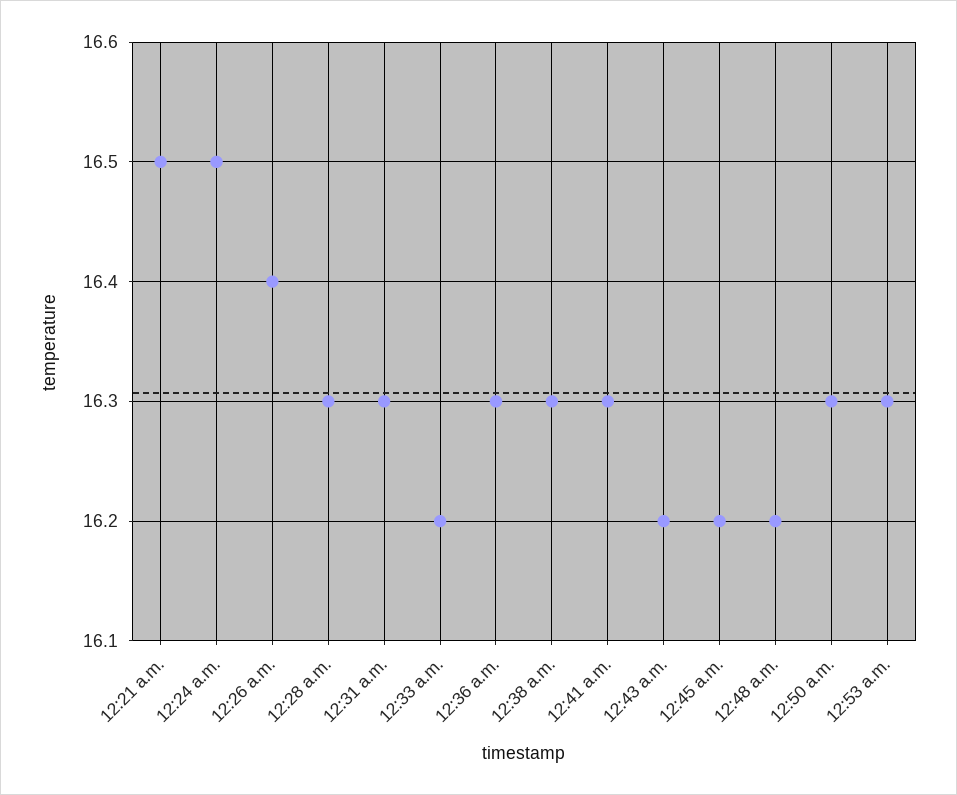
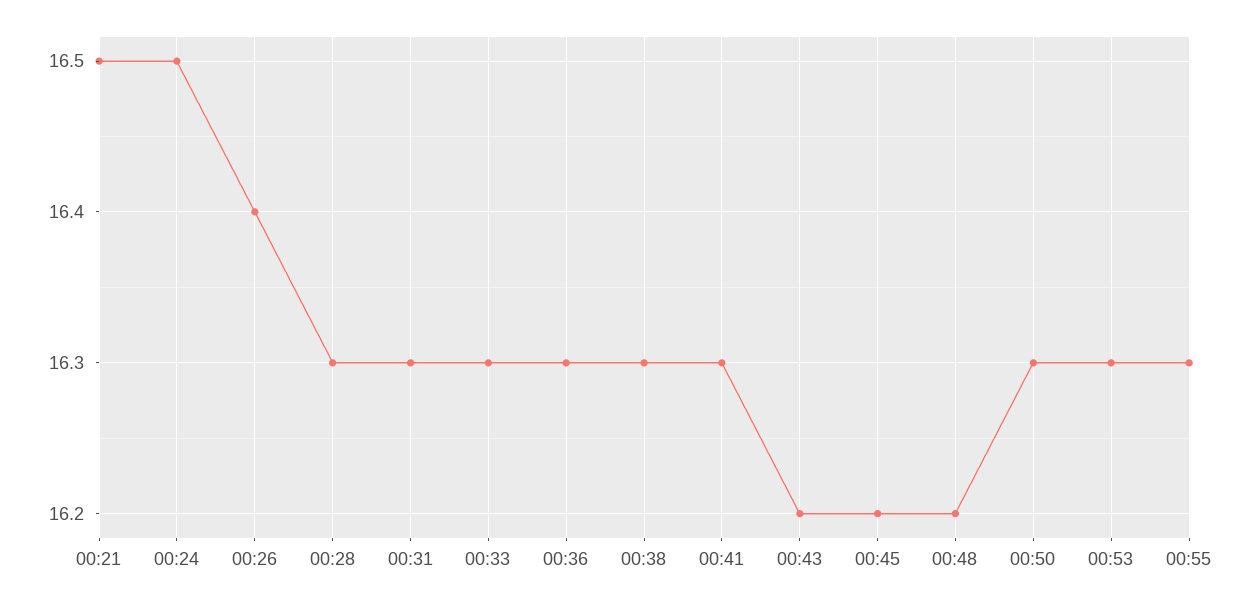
12:33 a.m.: 16.2 -> 16.3
00:55: none -> 16.3

